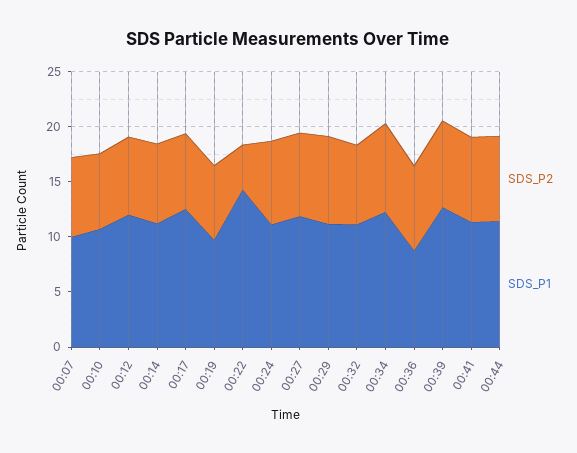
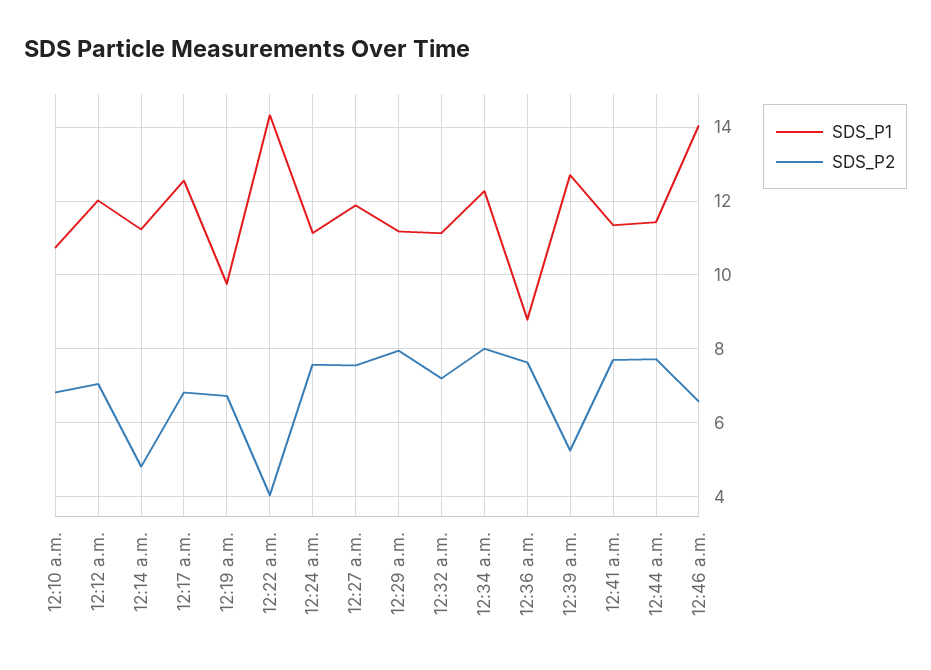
SDS_P2, 00:07: 7 -> none
SDS_P1, 00:07: 10 -> none
SDS_P2, 00:14: 7 -> 4.8
SDS_P2, 00:39: 8 -> 5.2
SDS_P1, 12:46 a.m.: none -> 14
SDS_P2, 12:46 a.m.: none -> 6.6

